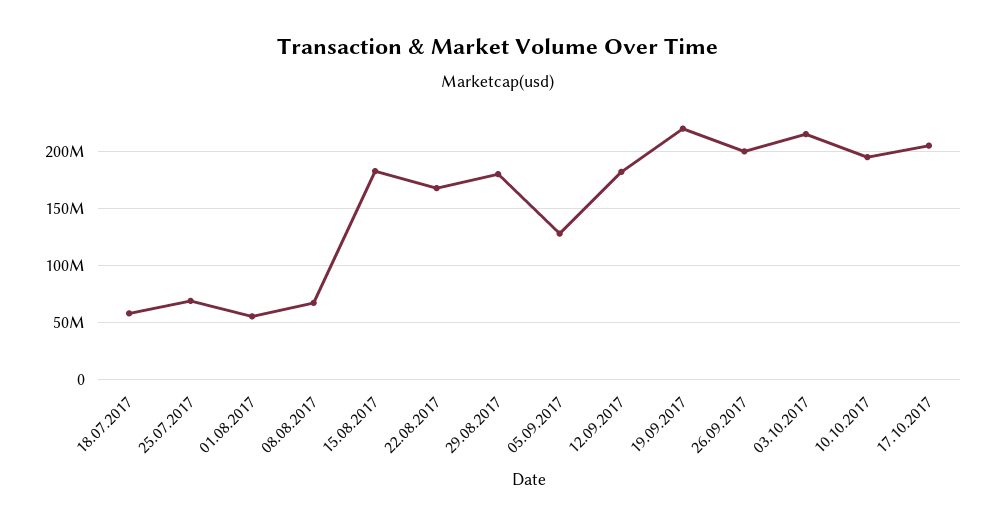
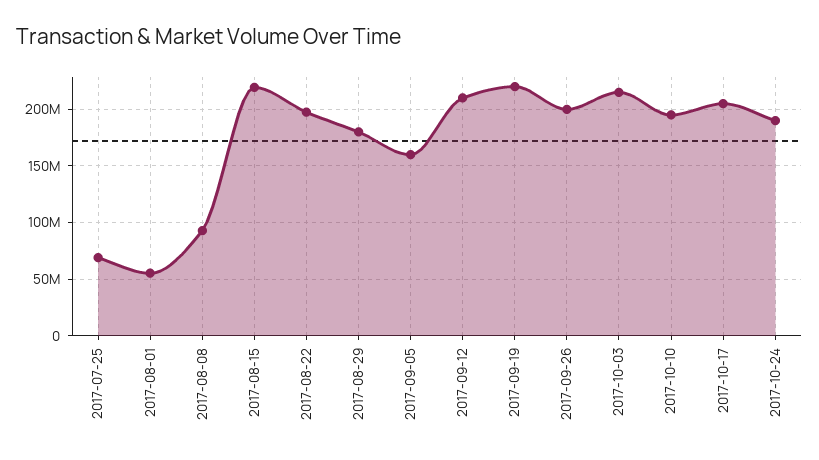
18.07.2017: 60000000 -> none
08.08.2017: 70000000 -> 90000000
15.08.2017: 180000000 -> 220000000
22.08.2017: 170000000 -> 200000000
05.09.2017: 130000000 -> 160000000
12.09.2017: 180000000 -> 210000000
2017-10-24: none -> 190000000

